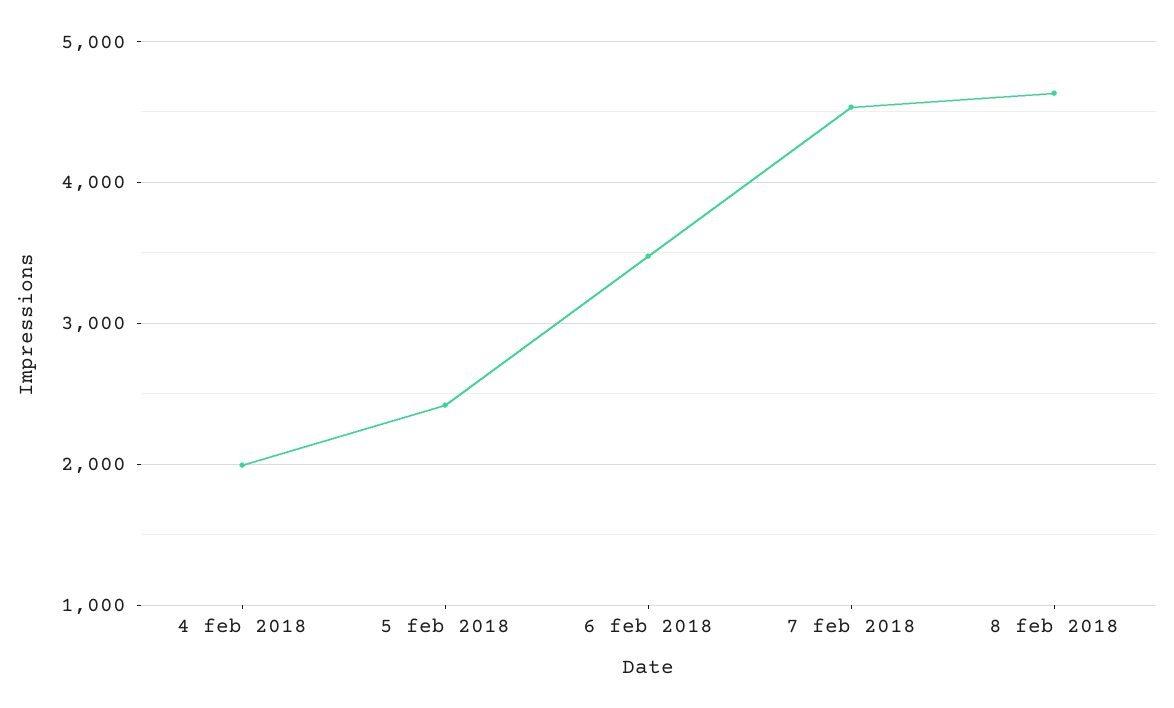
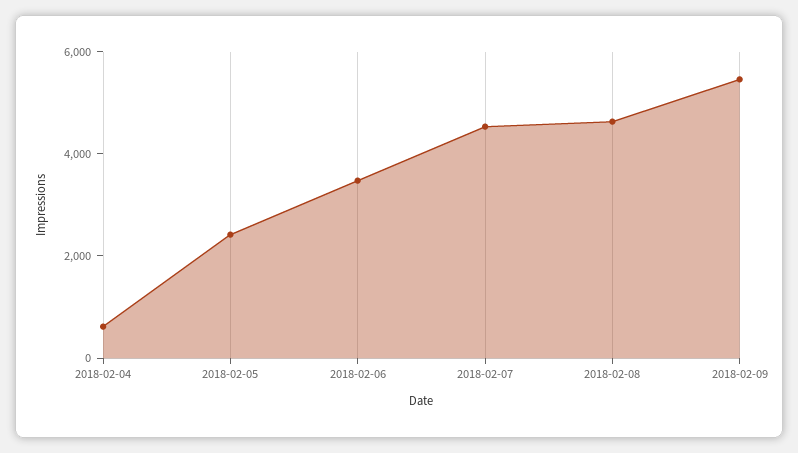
4 feb 2018: 2000 -> 500
2018-02-09: none -> 5500

